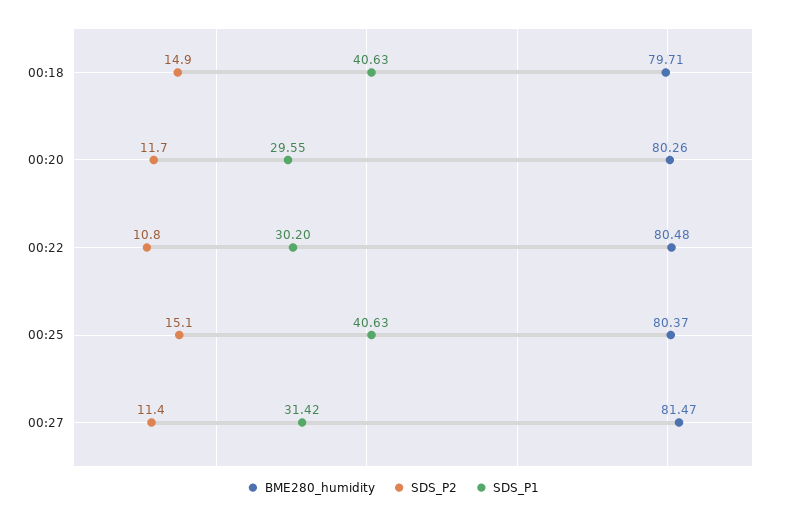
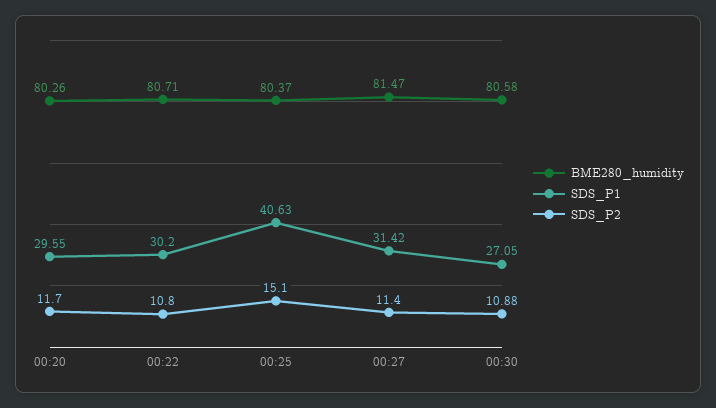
BME280_humidity, 00:18: 79.71 -> none
SDS_P2, 00:18: 14.9 -> none
SDS_P1, 00:18: 40.63 -> none
BME280_humidity, 00:22: 80.48 -> 80.71
BME280_humidity, 00:30: none -> 80.58
SDS_P1, 00:30: none -> 27.05
SDS_P2, 00:30: none -> 10.88

